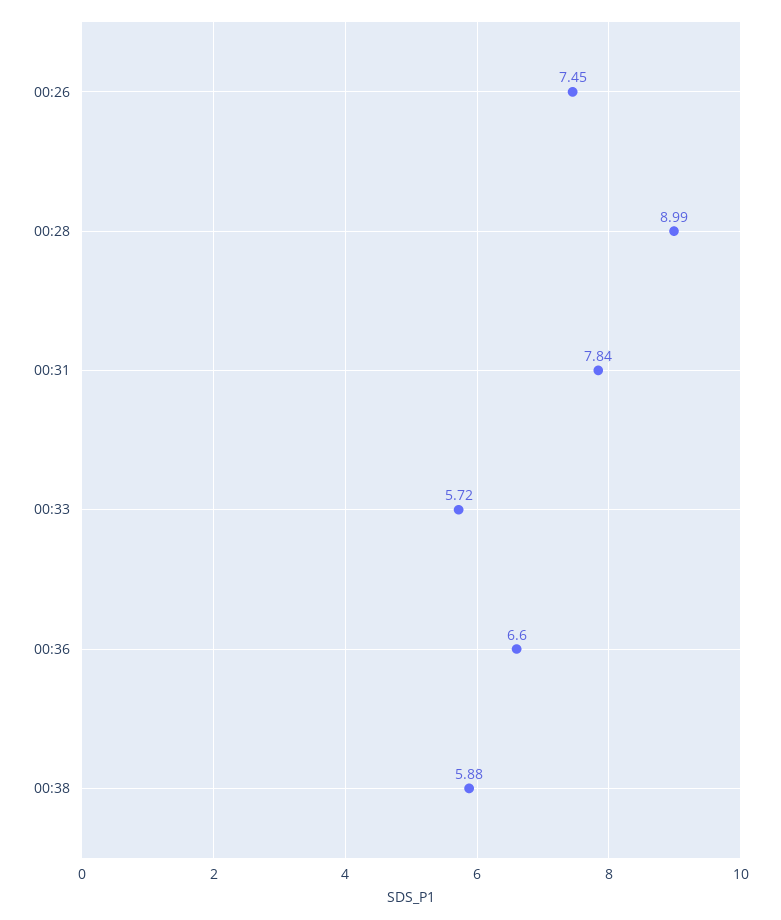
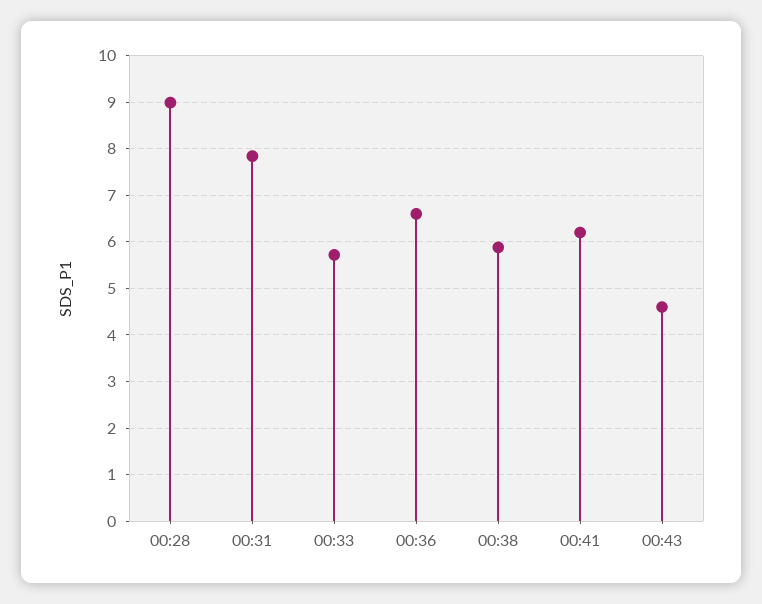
00:26: 7.45 -> none
00:41: none -> 6.2
00:43: none -> 4.6

